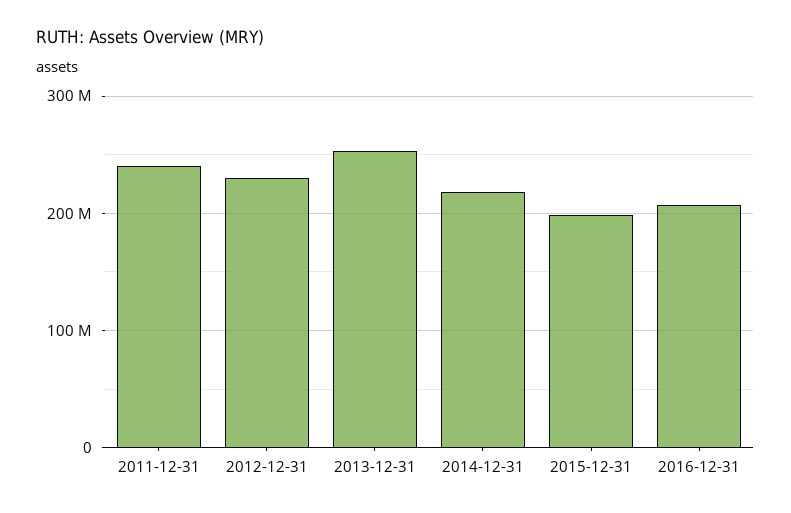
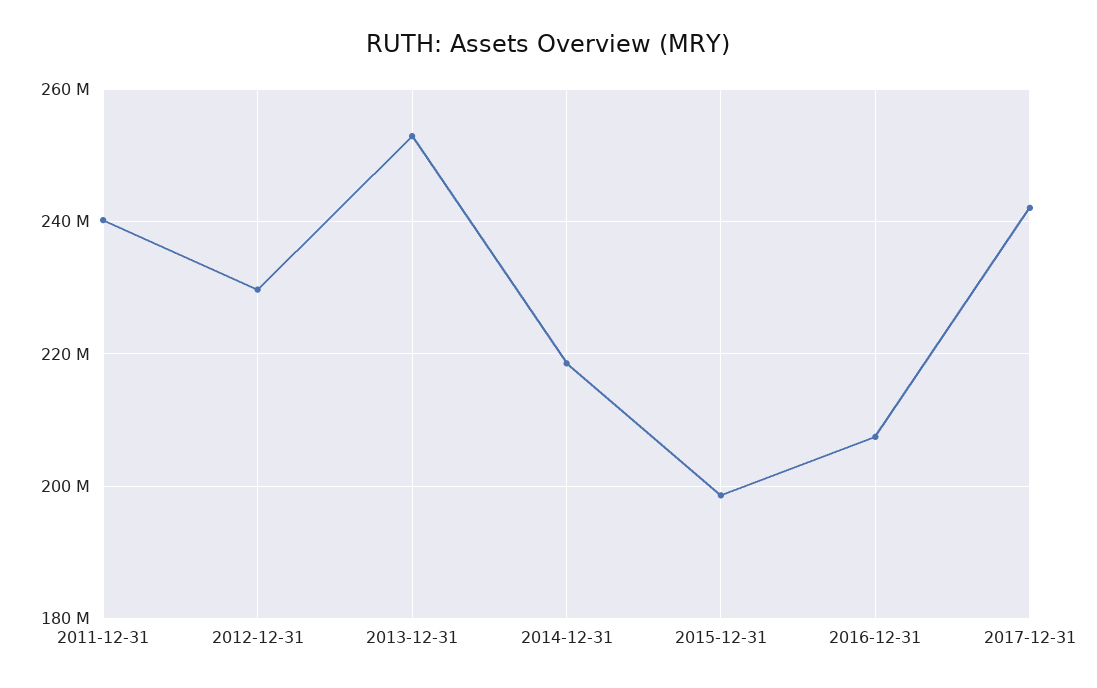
2017-12-31: none -> 242000000

